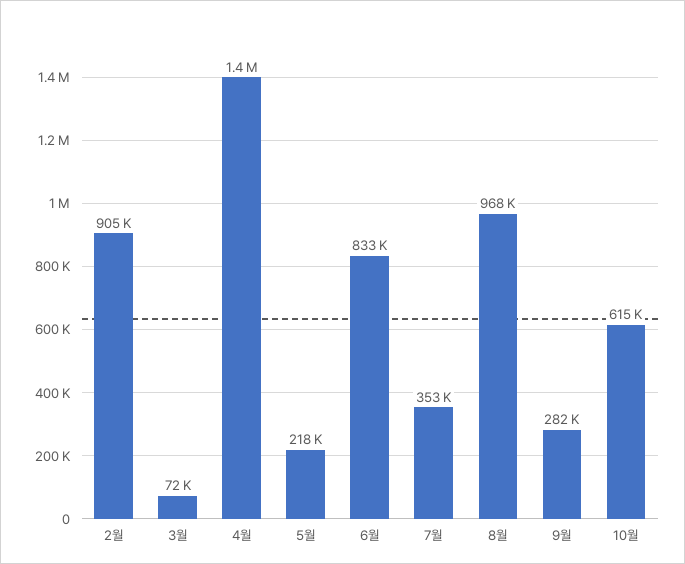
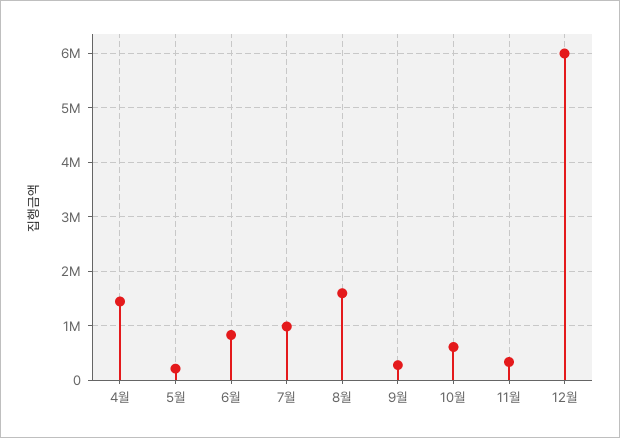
2월: 905000 -> none
3월: 72000 -> none
7월: 353000 -> 1000000
8월: 968000 -> 1600000
11월: none -> 400000
12월: none -> 6000000

